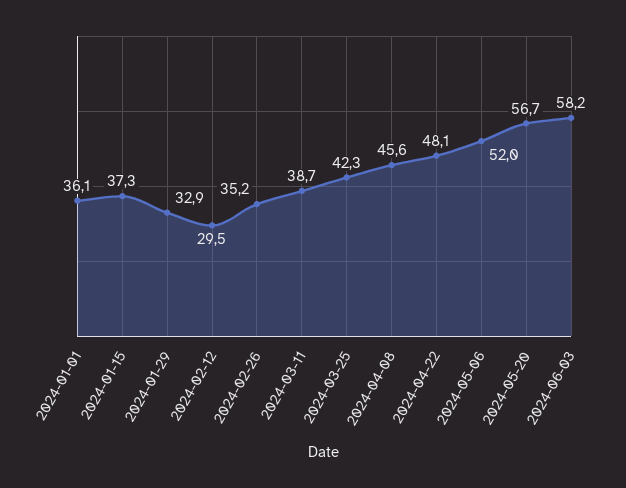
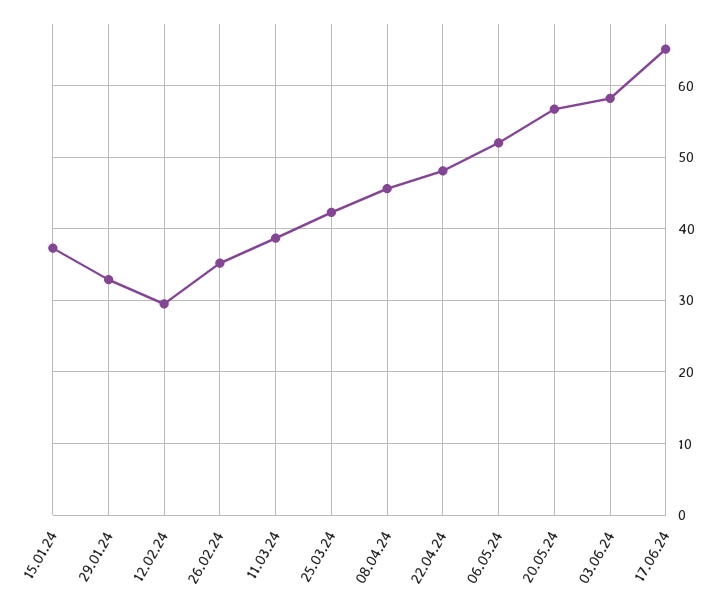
2024-01-01: 36.1 -> none
17.06.24: none -> 65

